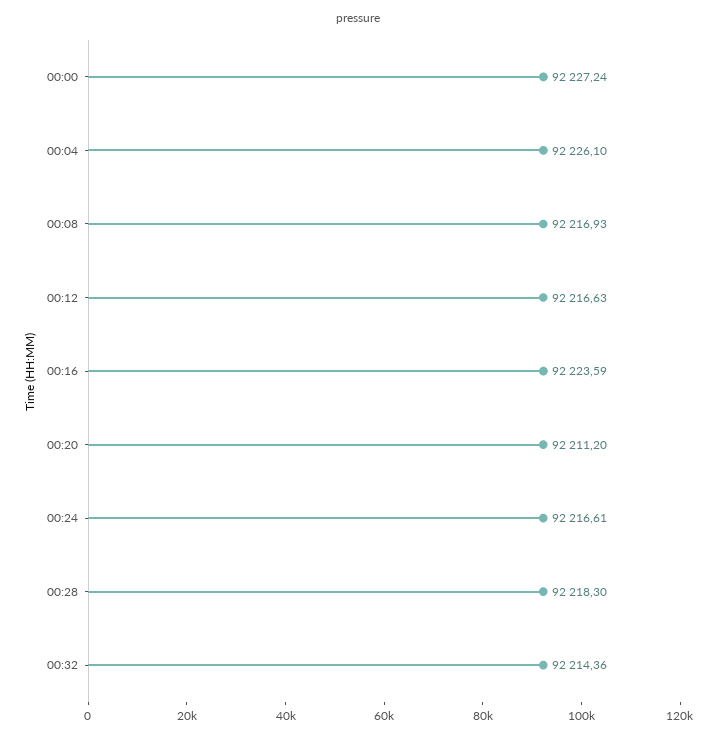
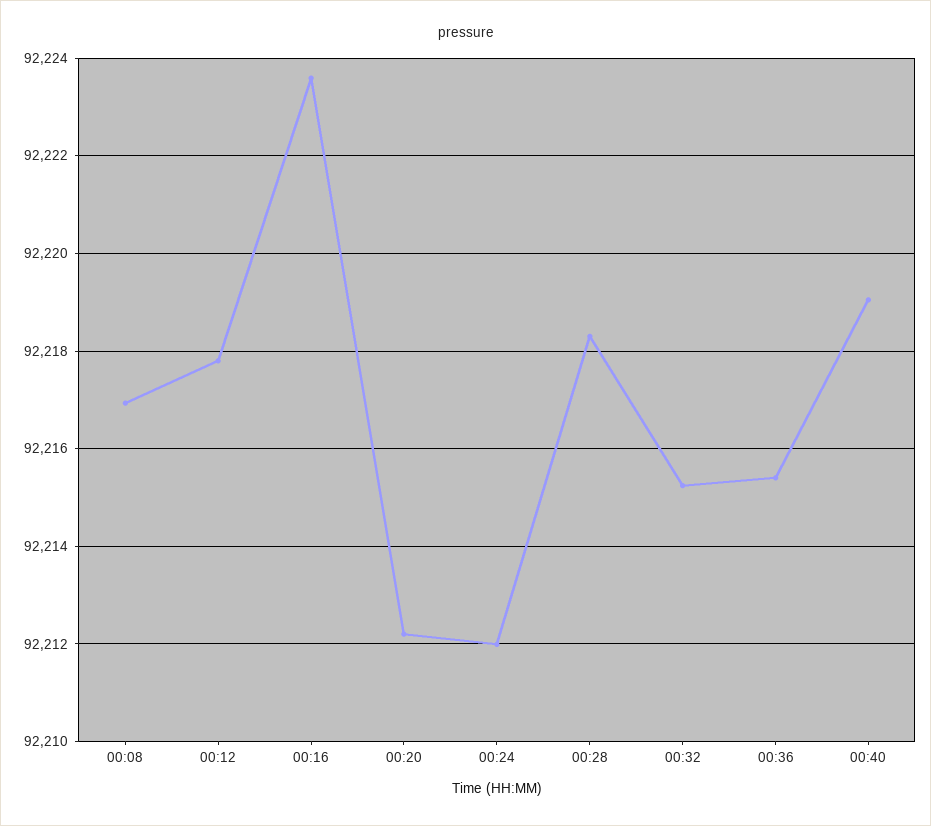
00:00: 92227.24 -> none
00:04: 92226.1 -> none
00:12: 92216.63 -> 92217.8
00:20: 92211.2 -> 92212.2
00:24: 92216.61 -> 92212
00:32: 92214.36 -> 92215.2
00:36: none -> 92215.4
00:40: none -> 92219

